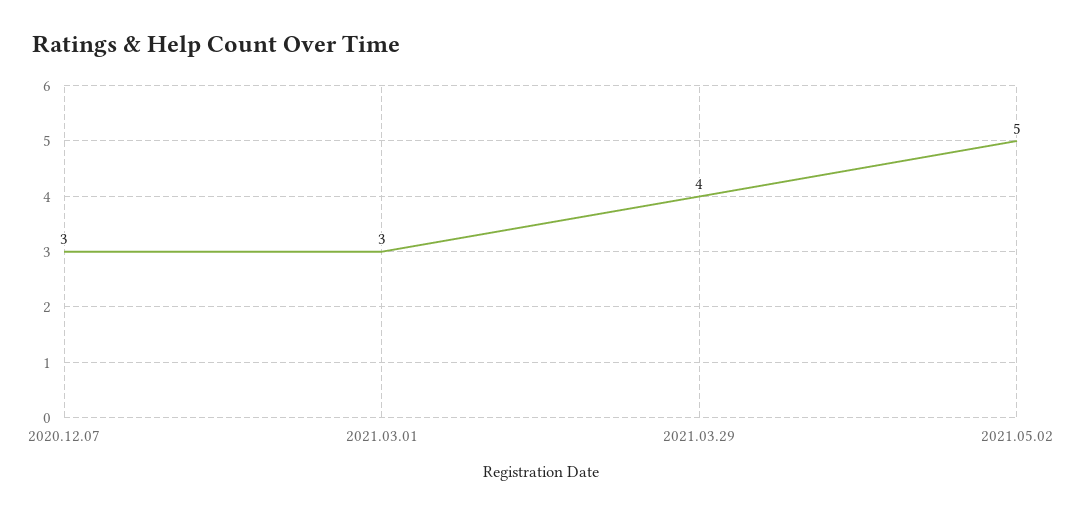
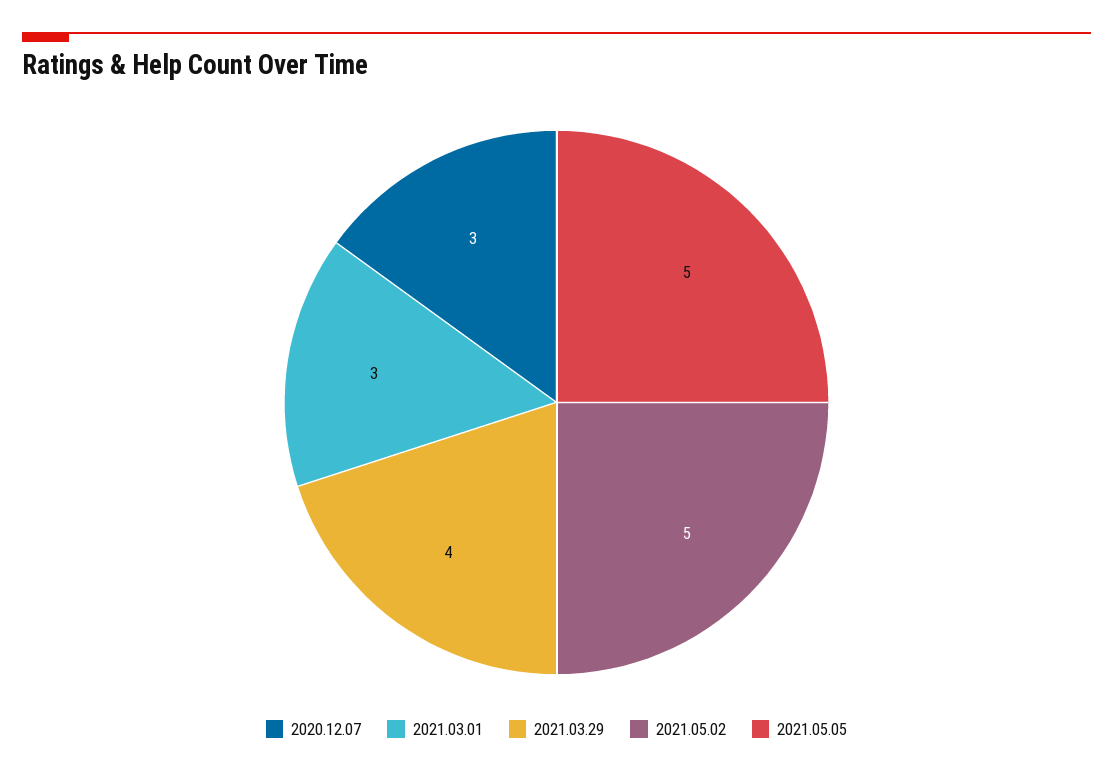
2021.05.05: none -> 5

